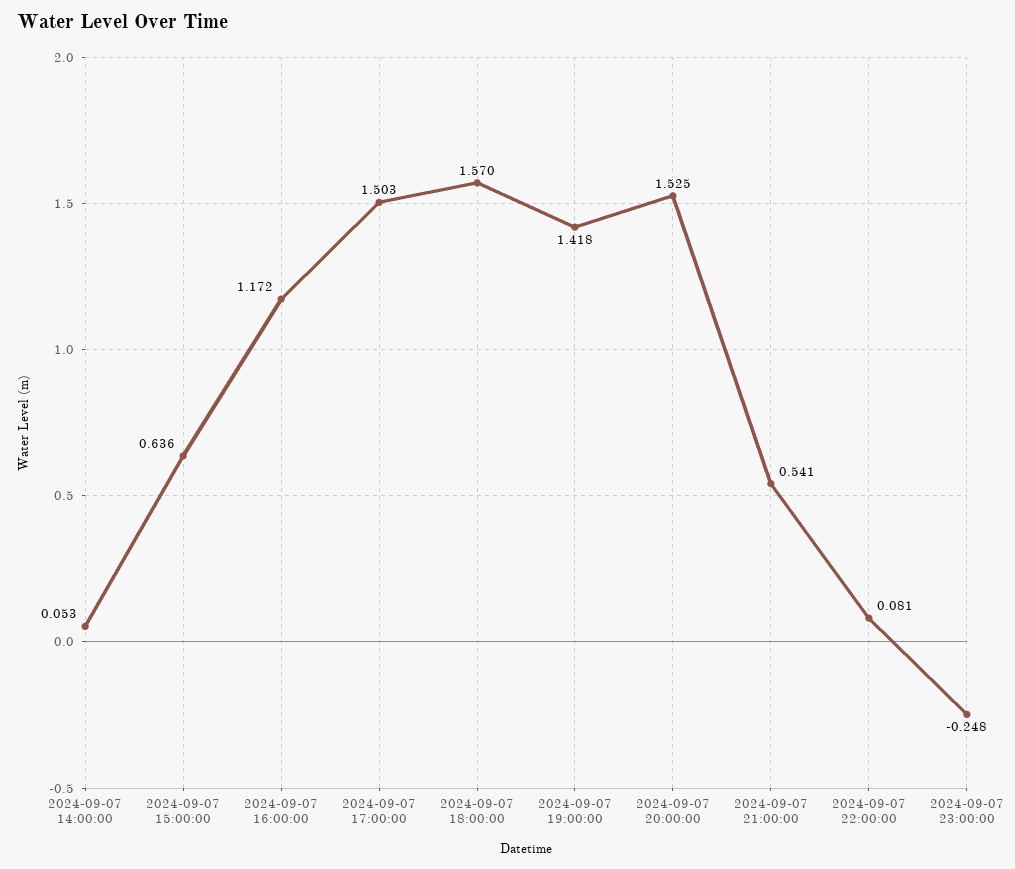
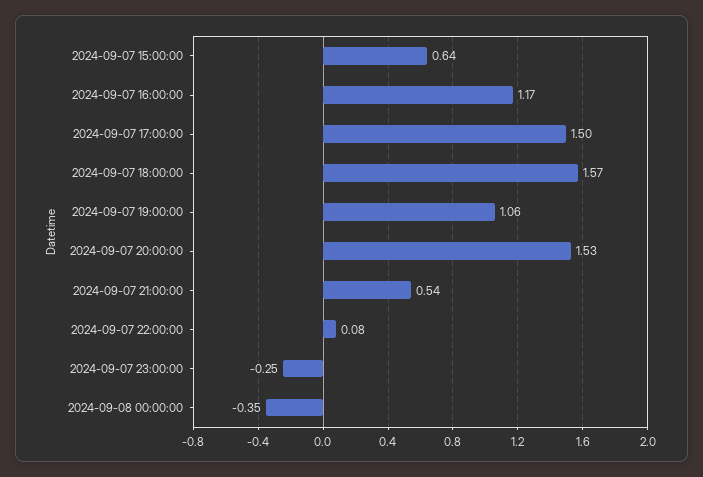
2024-09-07 14:00:00: 0.053 -> none
2024-09-07 19:00:00: 1.418 -> 1.06
2024-09-08 00:00:00: none -> -0.35

